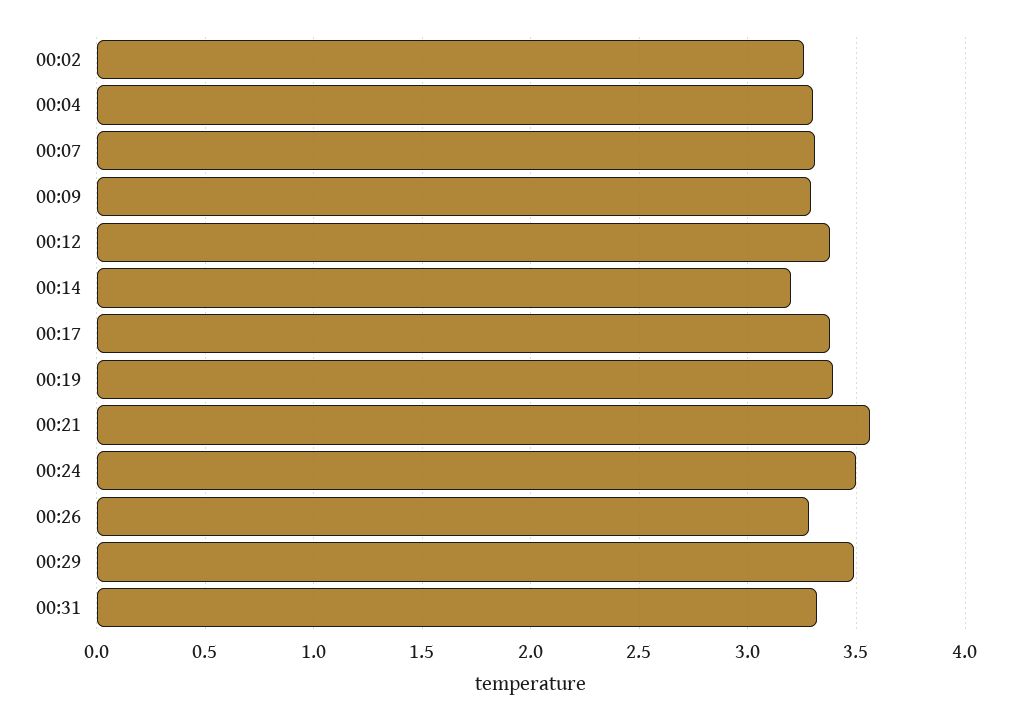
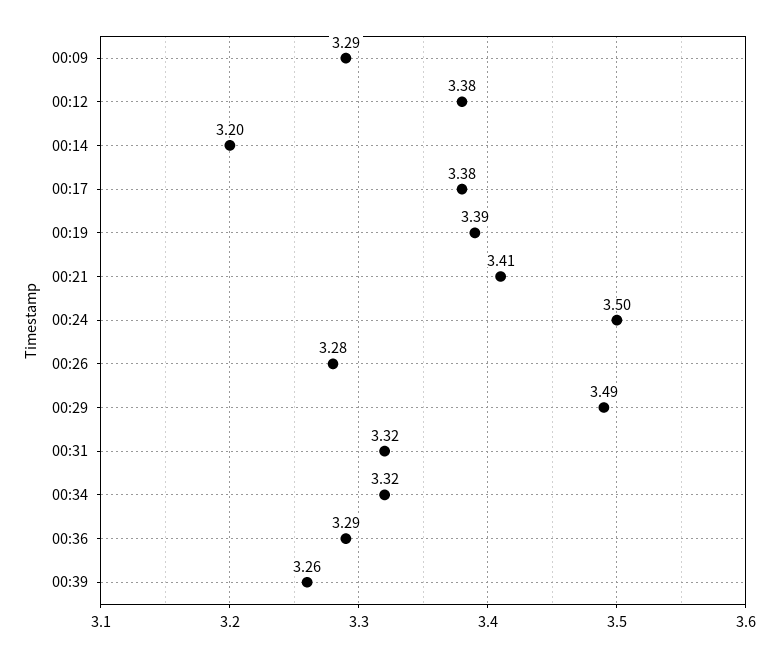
00:02: 3.25 -> none
00:04: 3.3 -> none
00:07: 3.3 -> none
00:21: 3.55 -> 3.41
00:34: none -> 3.32
00:36: none -> 3.29
00:39: none -> 3.26

